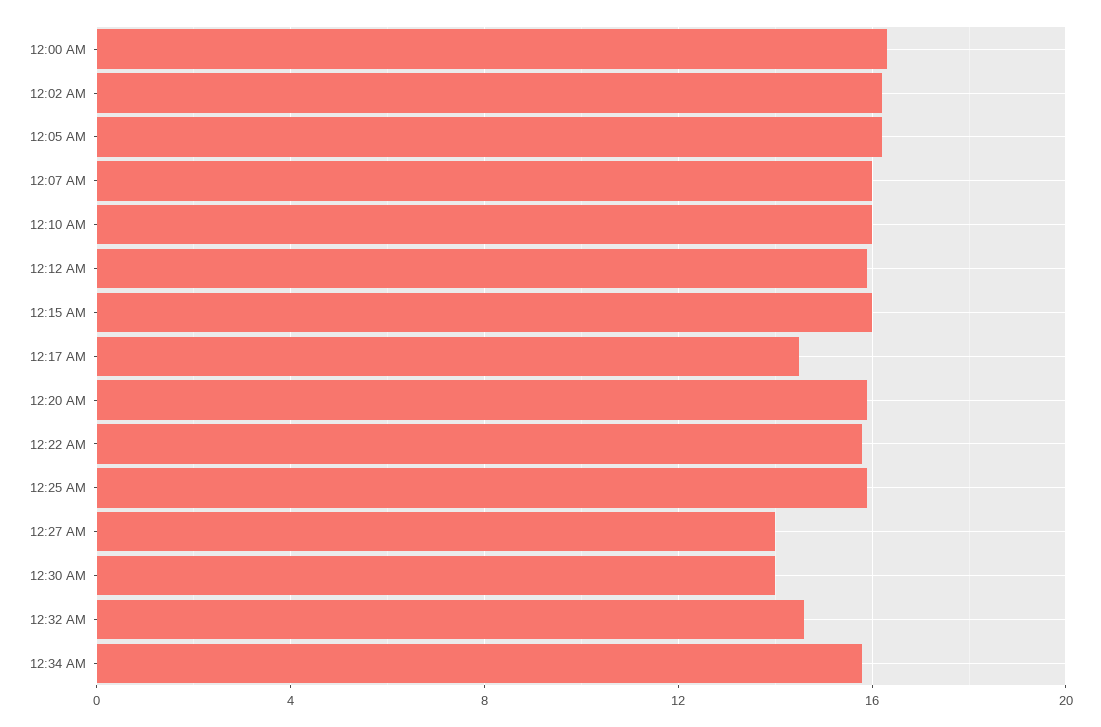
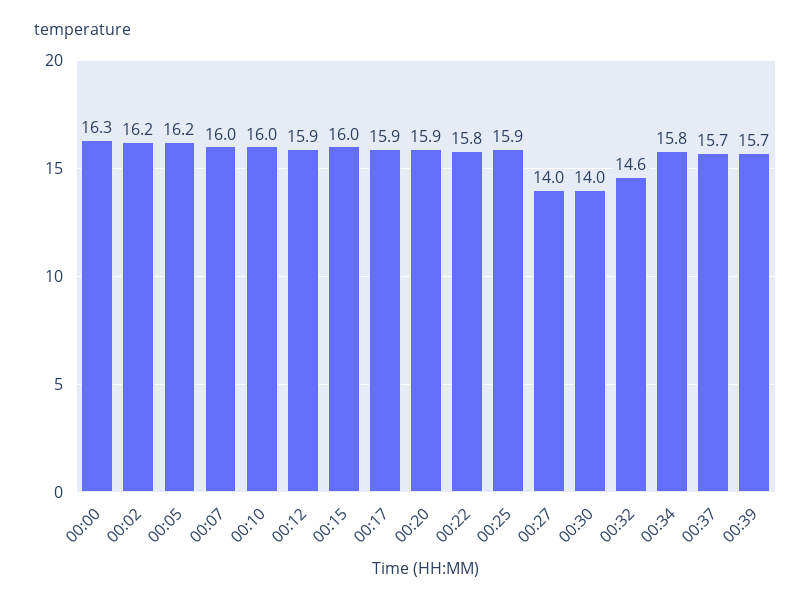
12:17 AM: 14.5 -> 15.9
00:37: none -> 15.7
00:39: none -> 15.7

